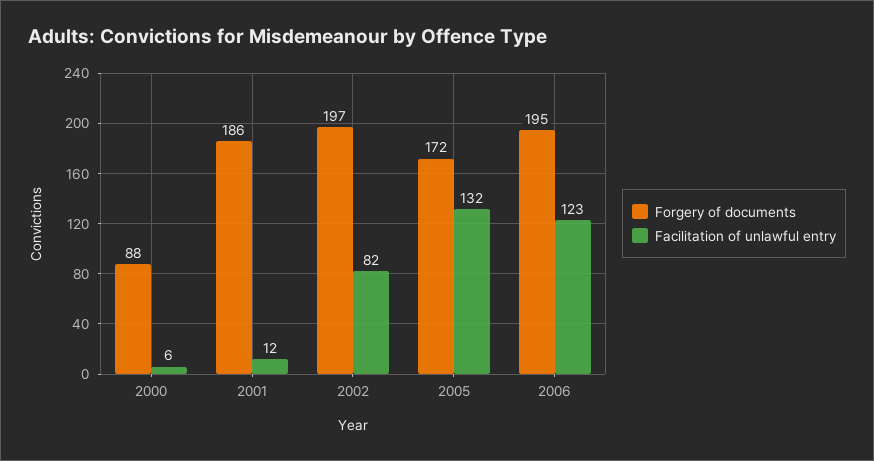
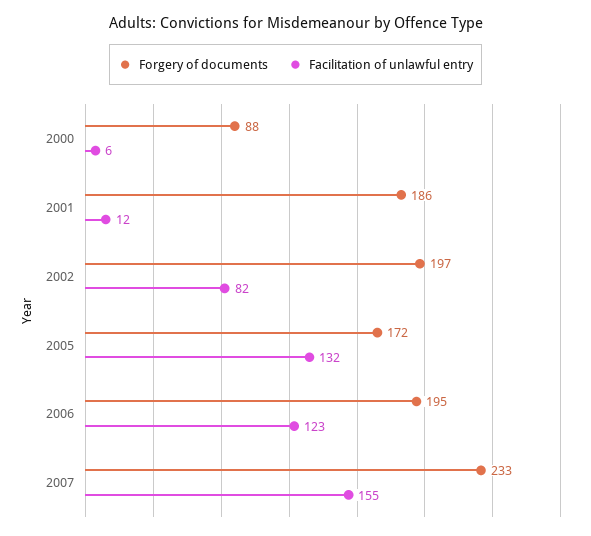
Forgery of documents, 2007: none -> 233
Facilitation of unlawful entry, 2007: none -> 155

